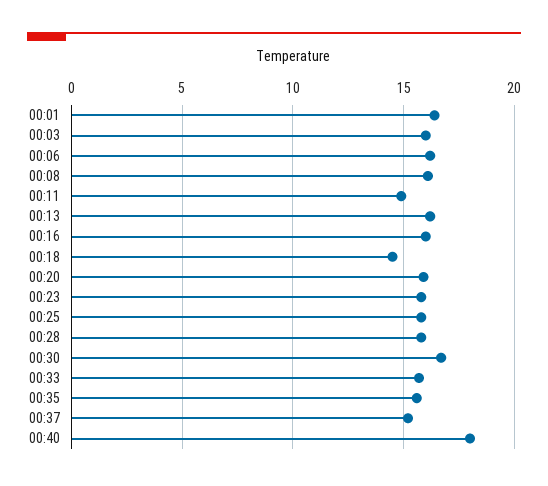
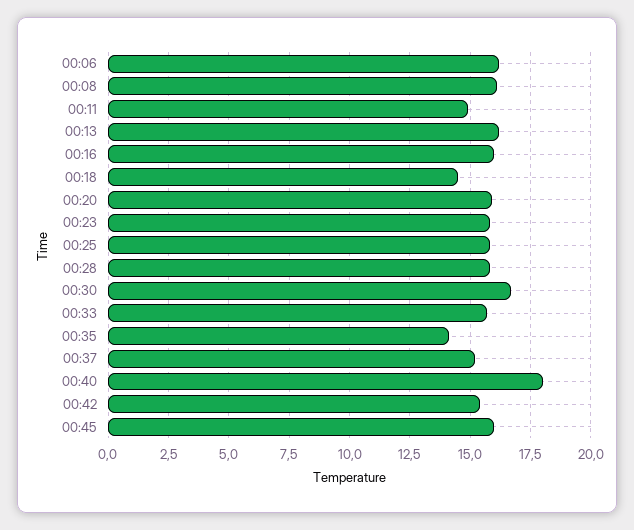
00:01: 16.5 -> none
00:03: 16 -> none
00:35: 15.5 -> 14
00:42: none -> 15.5
00:45: none -> 16

